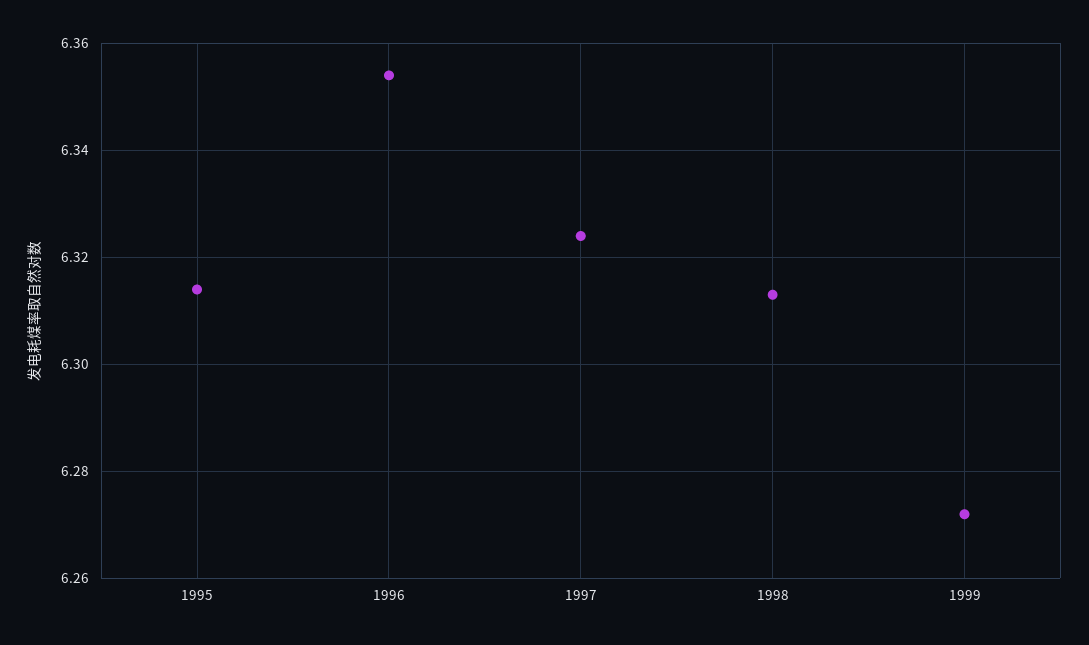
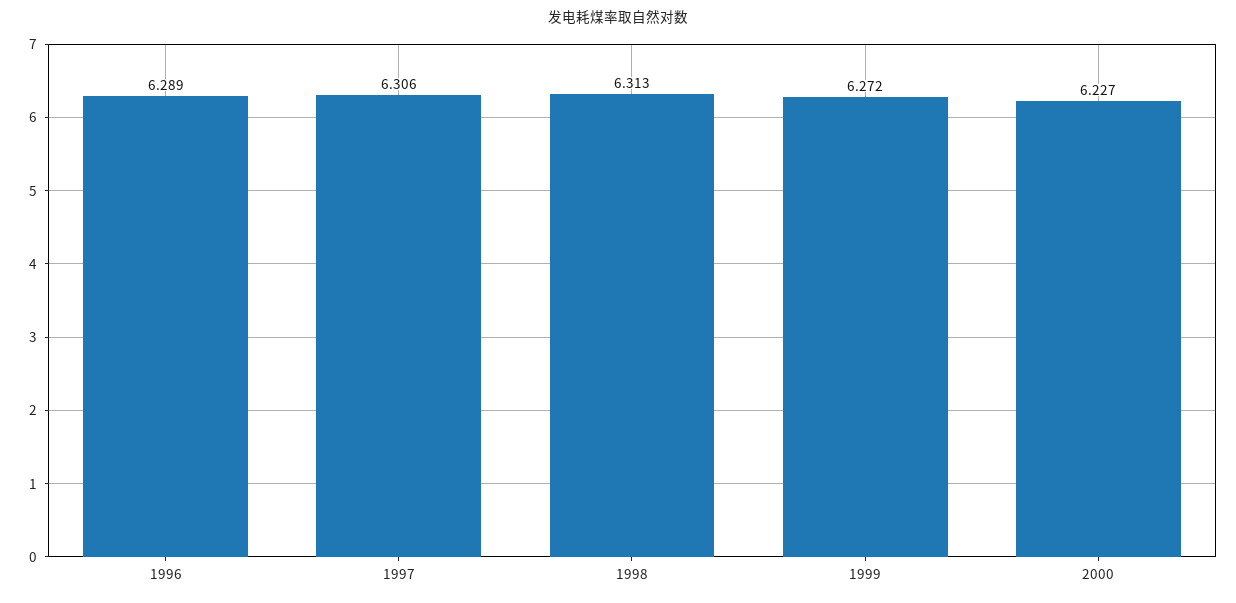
1995: 6.315 -> none
1996: 6.355 -> 6.289
1997: 6.325 -> 6.306
2000: none -> 6.227

